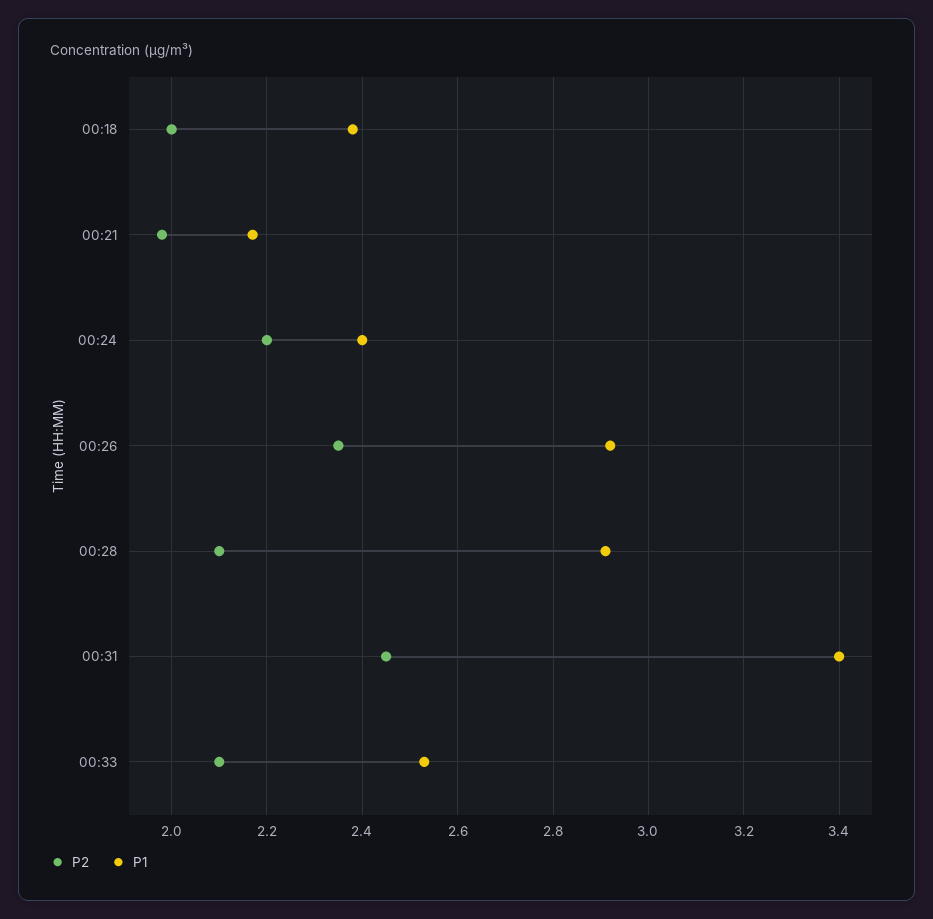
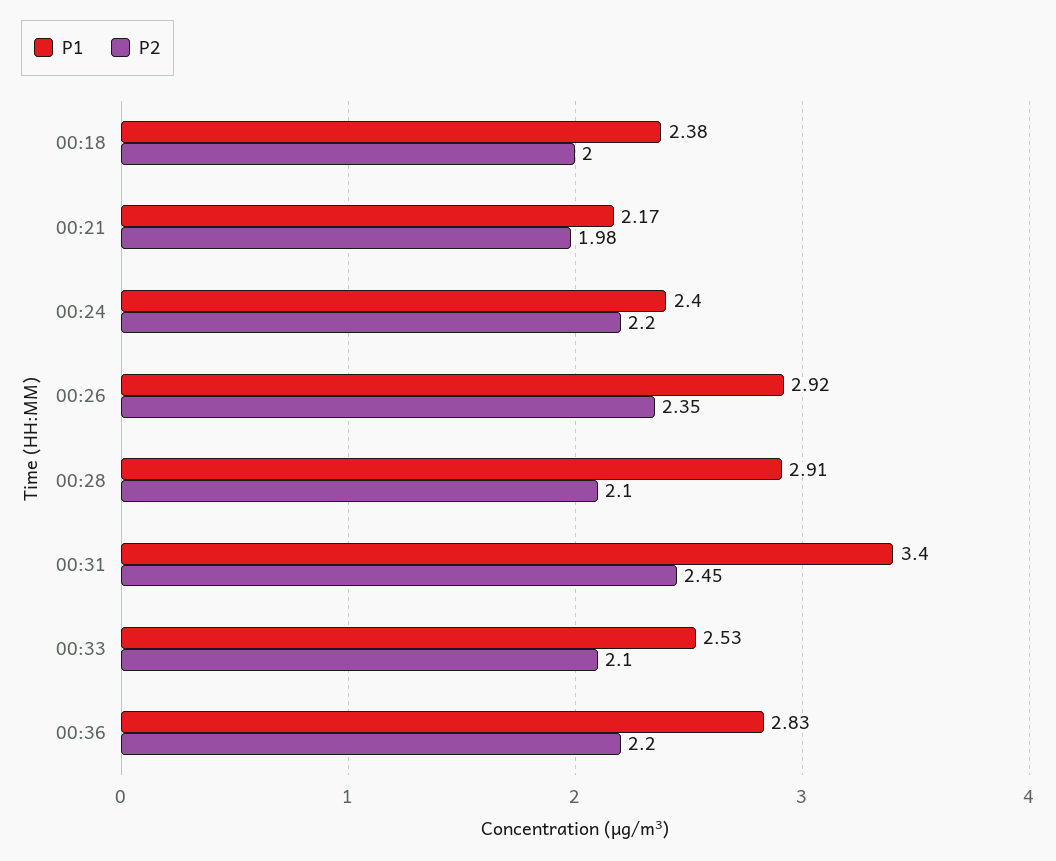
P1, 00:36: none -> 2.83
P2, 00:36: none -> 2.2

